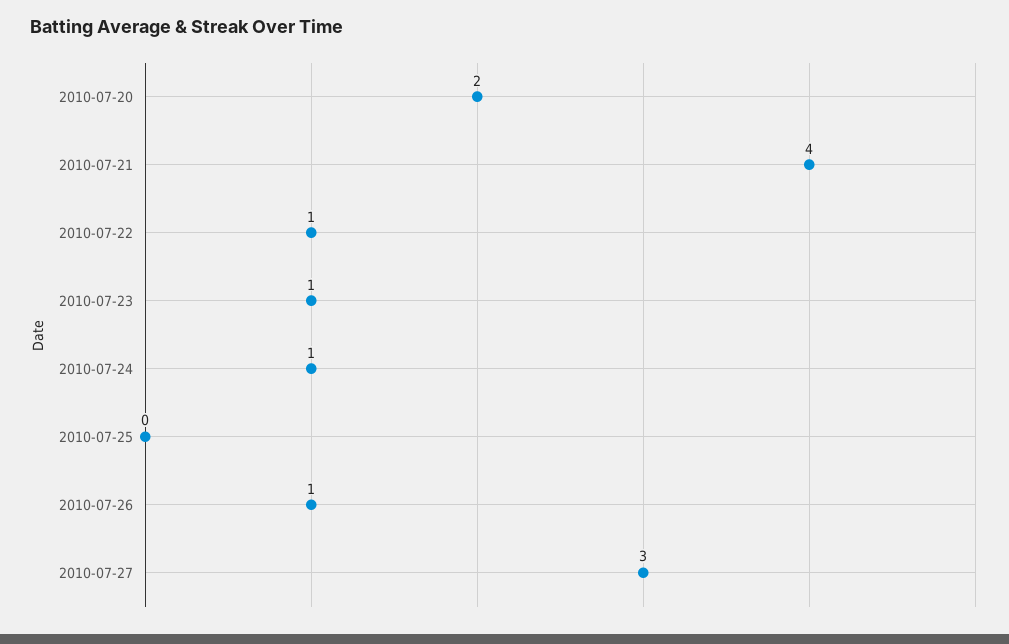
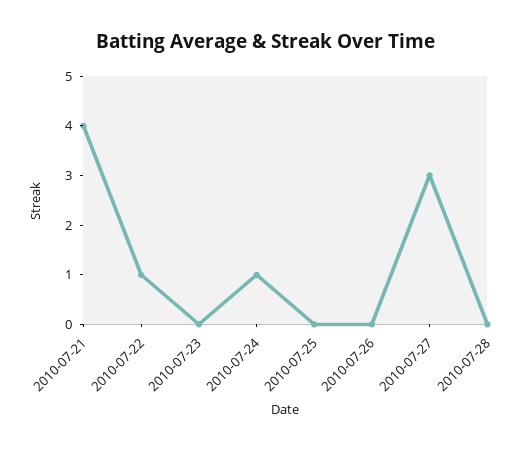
2010-07-20: 2 -> none
2010-07-23: 1 -> 0
2010-07-26: 1 -> 0
2010-07-28: none -> 0

